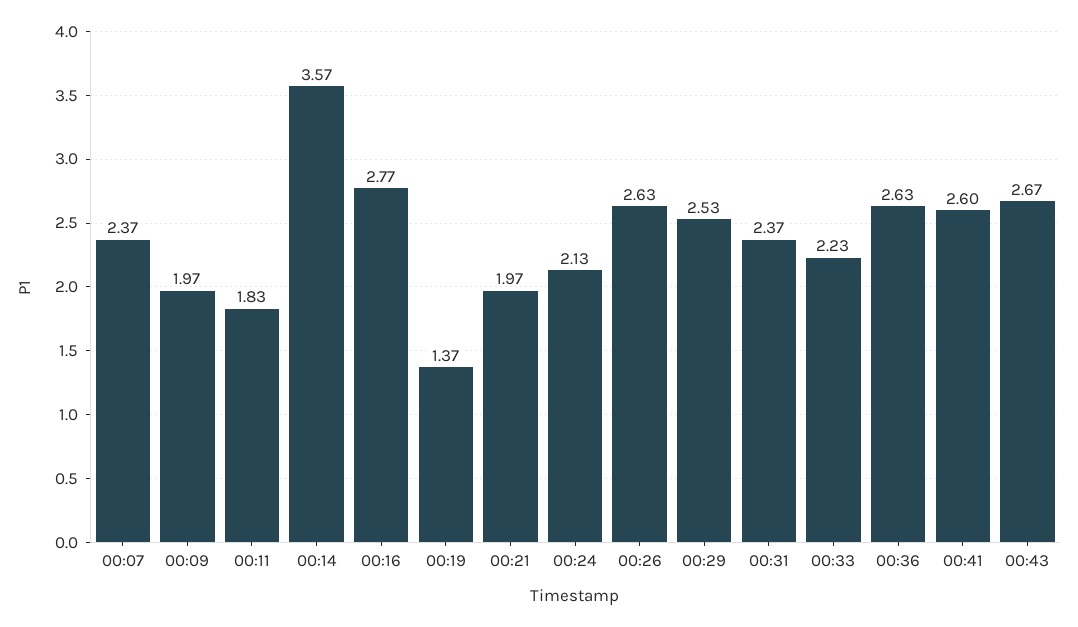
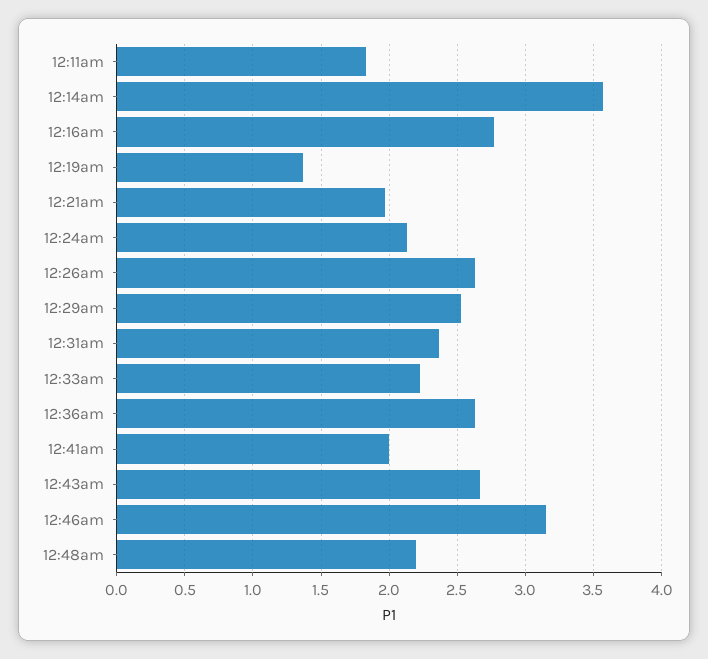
00:07: 2.37 -> none
00:09: 1.97 -> none
00:41: 2.6 -> 2
12:46am: none -> 3.15
12:48am: none -> 2.2

